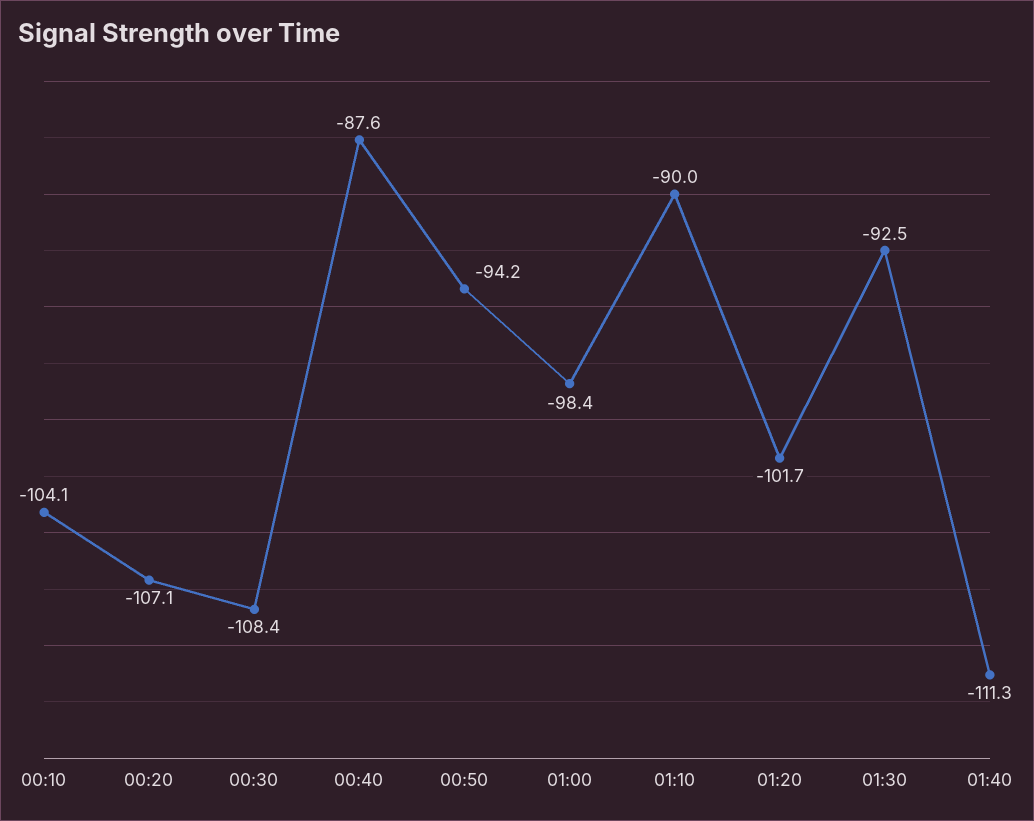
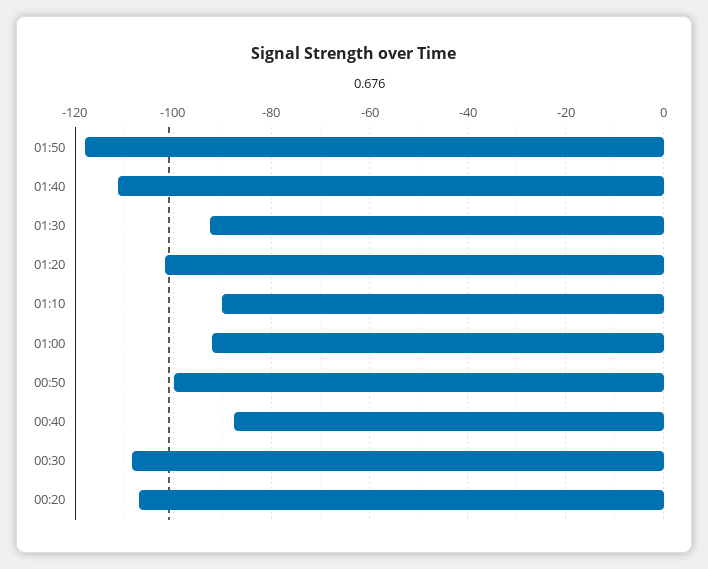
00:10: -104.1 -> none
00:50: -94.2 -> -100
01:00: -98.4 -> -92
01:50: none -> -118

